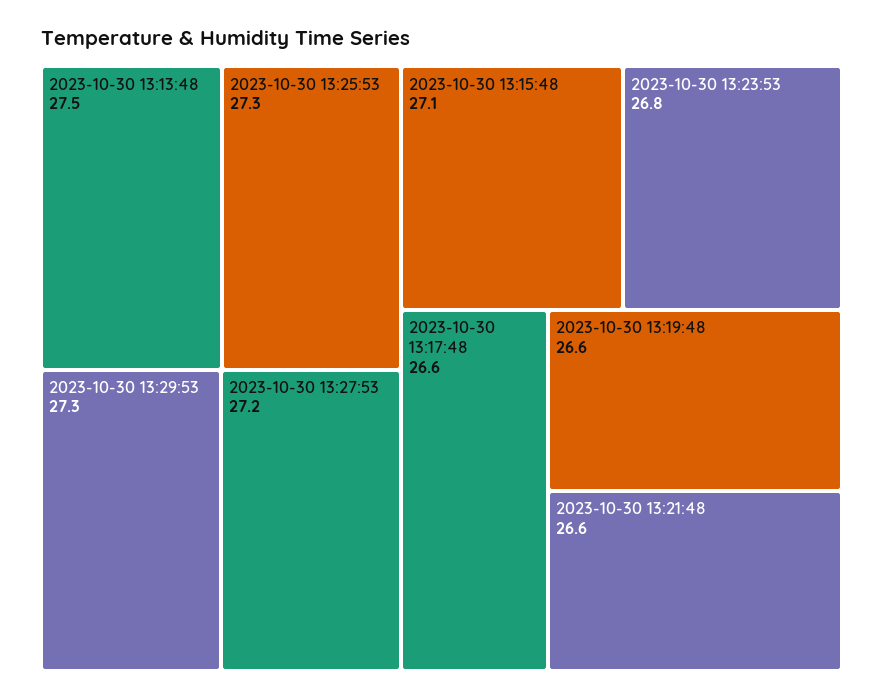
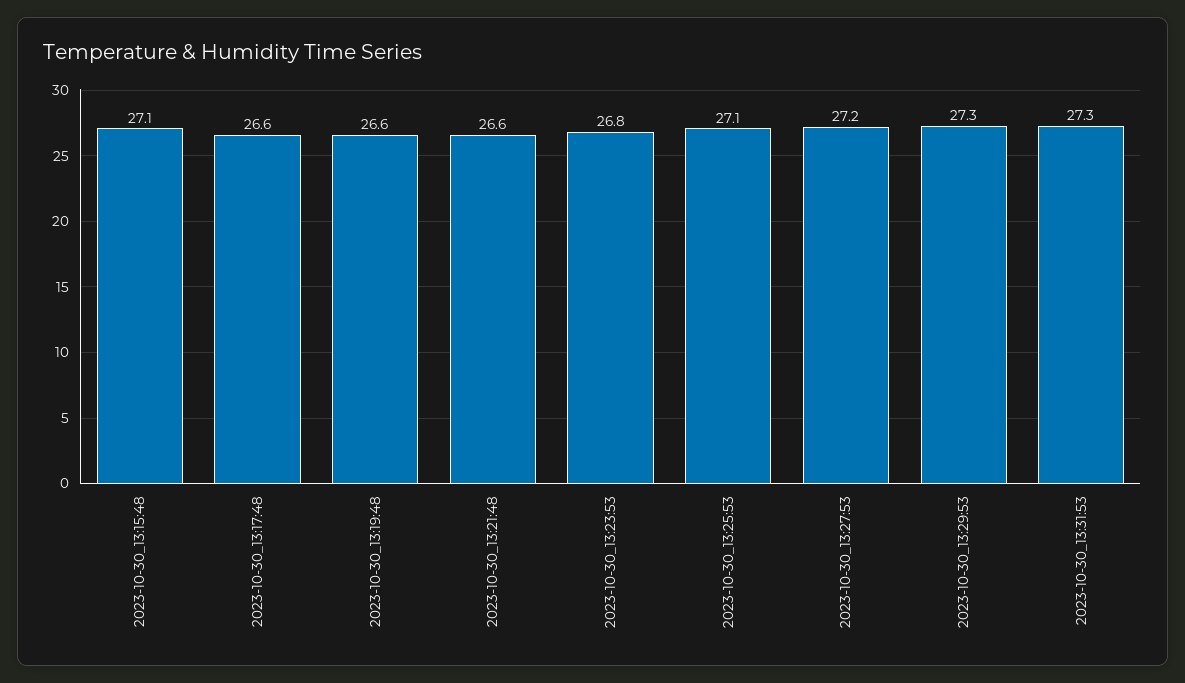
2023-10-30 13:13:48: 27.5 -> none
2023-10-30 13:25:53: 27.3 -> 27.1
2023-10-30_13:31:53: none -> 27.3

